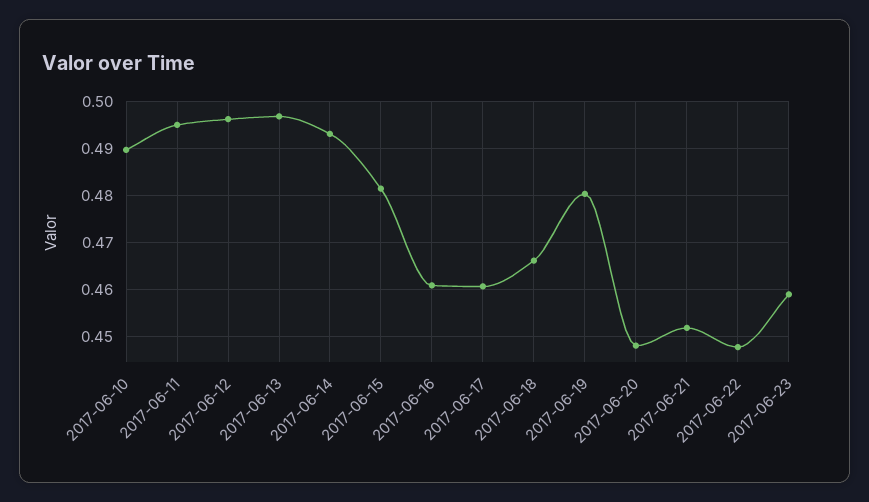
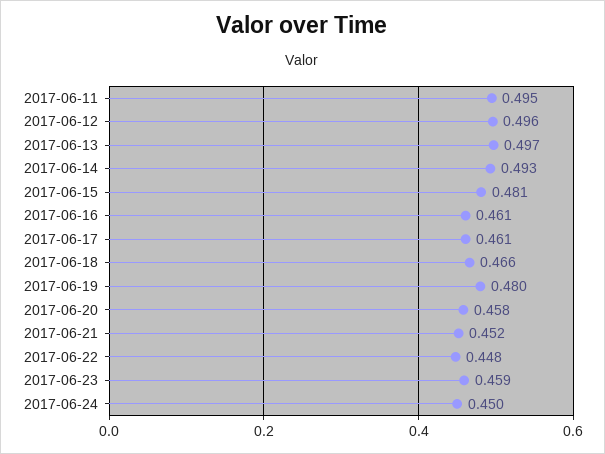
2017-06-10: 0.49 -> none
2017-06-20: 0.448 -> 0.458
2017-06-24: none -> 0.45

